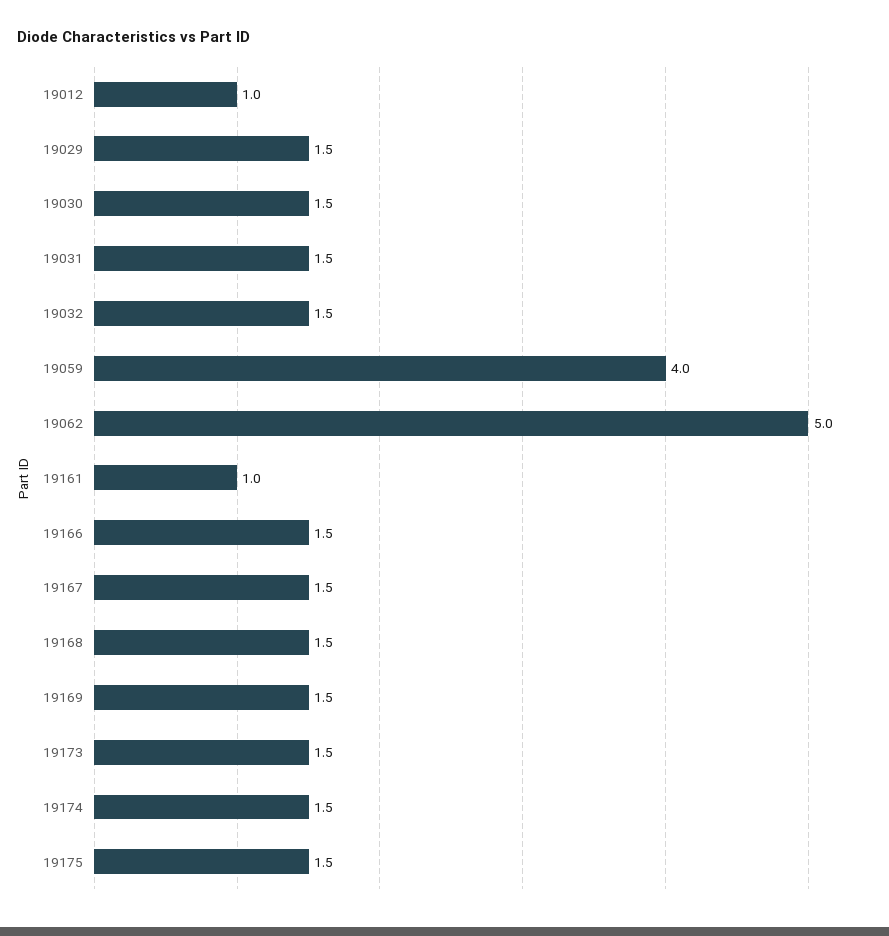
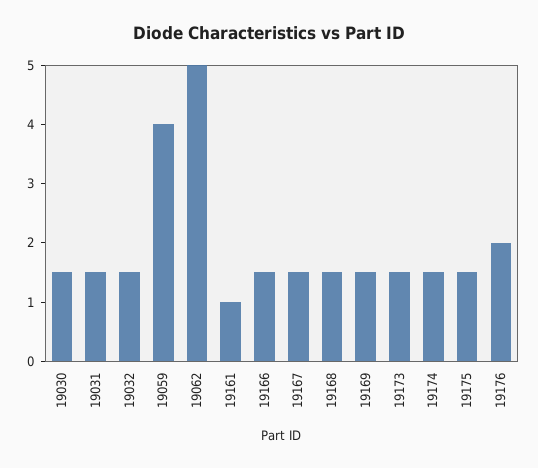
19012: 1 -> none
19029: 1.5 -> none
19176: none -> 2

